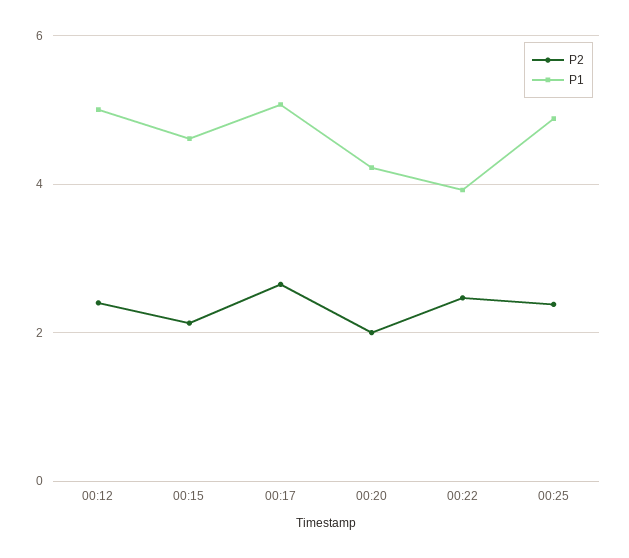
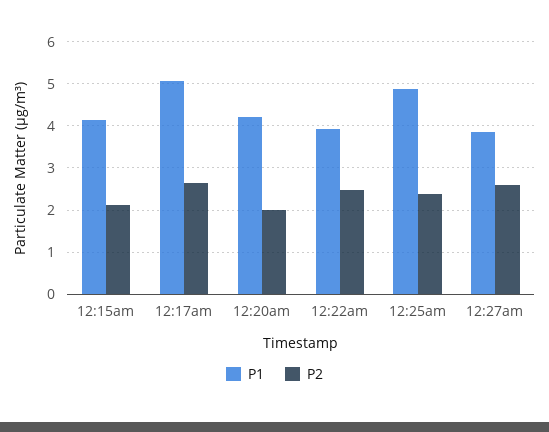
P2, 00:12: 2.4 -> none
P1, 00:12: 5 -> none
P1, 00:15: 4.6 -> 4.2
P1, 12:27am: none -> 3.8
P2, 12:27am: none -> 2.6

